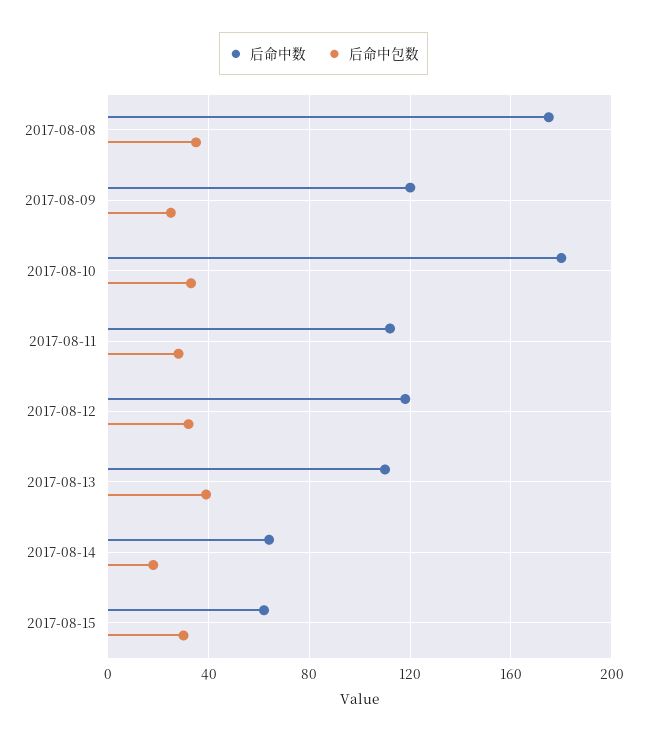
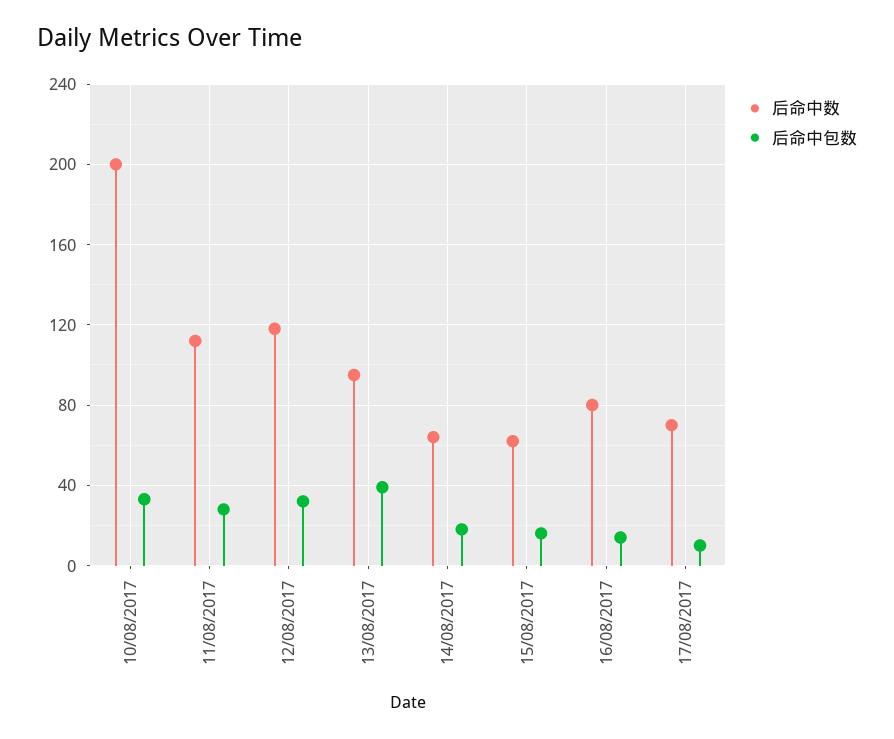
后命中数, 2017-08-08: 175 -> none
后命中包数, 2017-08-08: 35 -> none
后命中数, 2017-08-09: 120 -> none
后命中包数, 2017-08-09: 25 -> none
后命中数, 2017-08-10: 180 -> 200
后命中数, 2017-08-13: 110 -> 95
后命中包数, 2017-08-15: 30 -> 15
后命中数, 16/08/2017: none -> 80
后命中包数, 16/08/2017: none -> 15
后命中数, 17/08/2017: none -> 70
后命中包数, 17/08/2017: none -> 10

